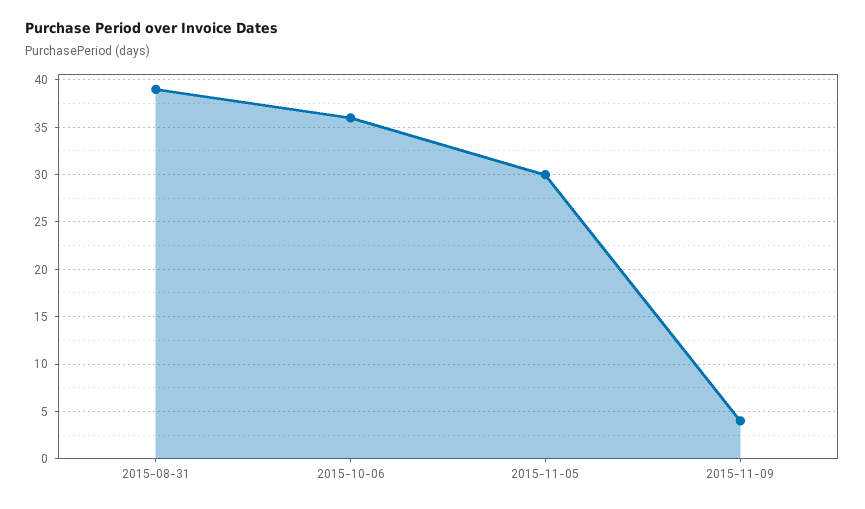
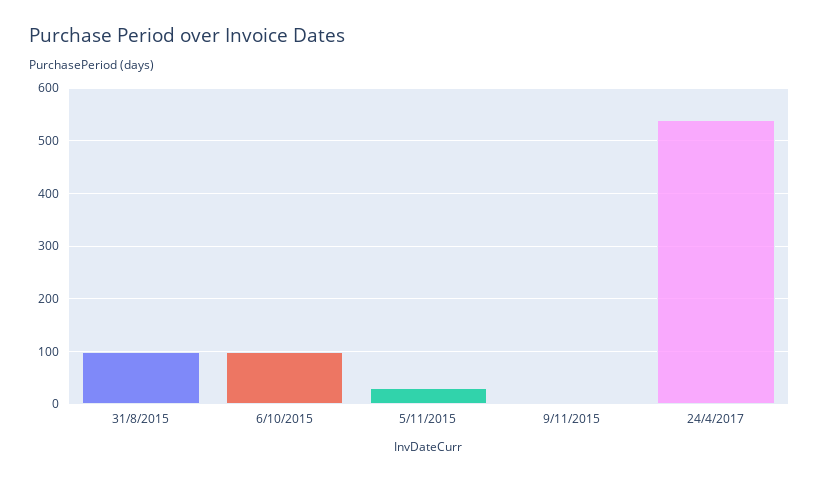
2015-08-31: 39 -> 100
2015-10-06: 36 -> 100
24/4/2017: none -> 540

